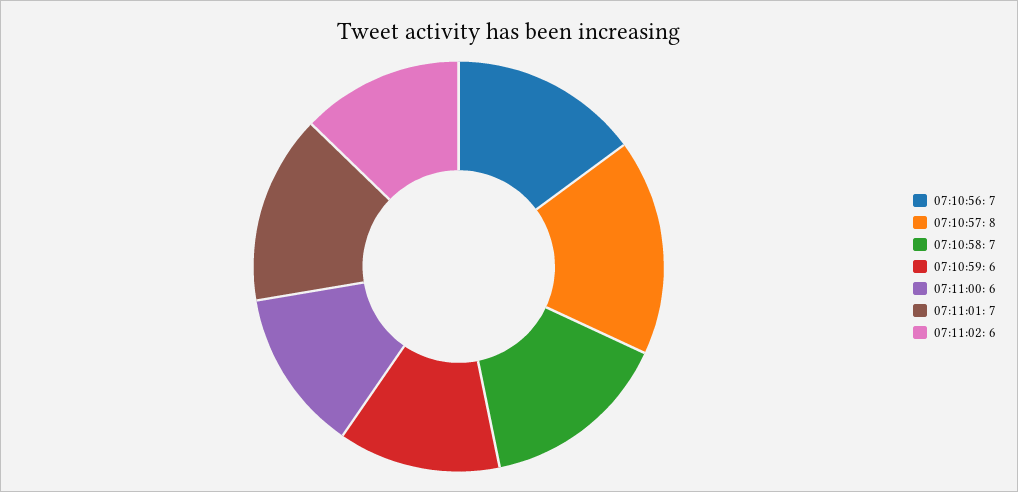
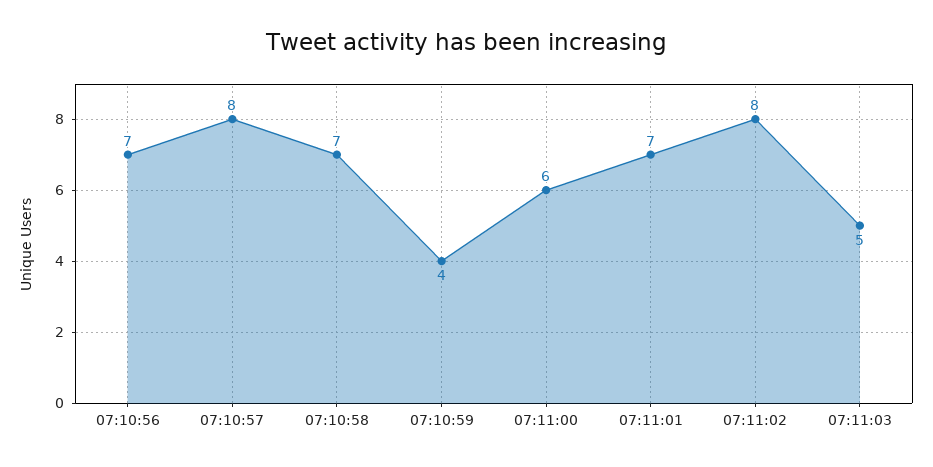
07:10:59: 6 -> 4
07:11:02: 6 -> 8
07:11:03: none -> 5

